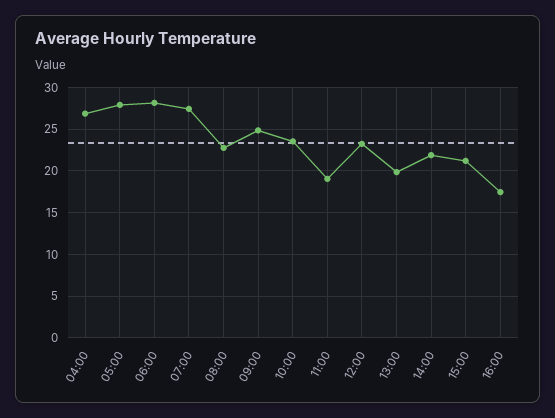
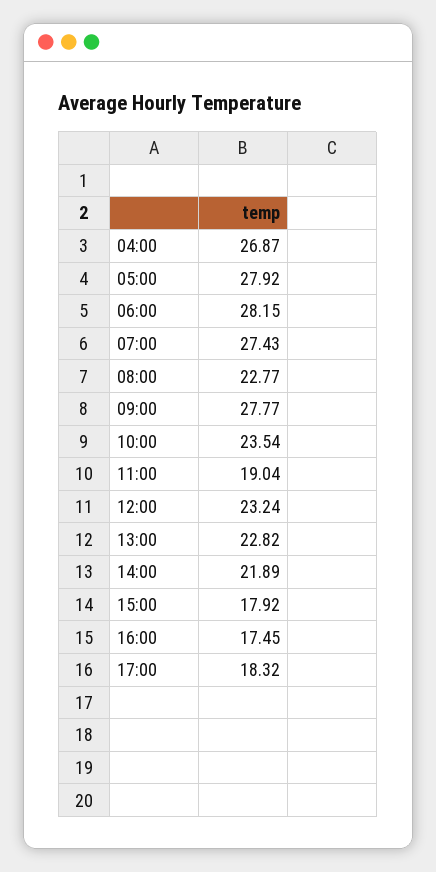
09:00: 25 -> 27.77
13:00: 20 -> 22.82
15:00: 21 -> 17.92
17:00: none -> 18.32

